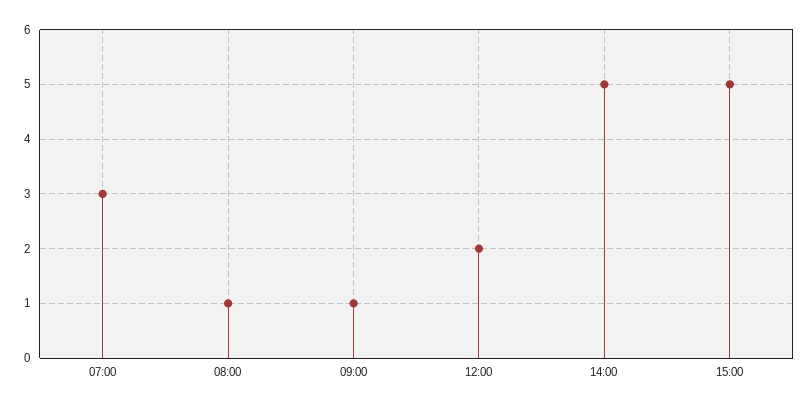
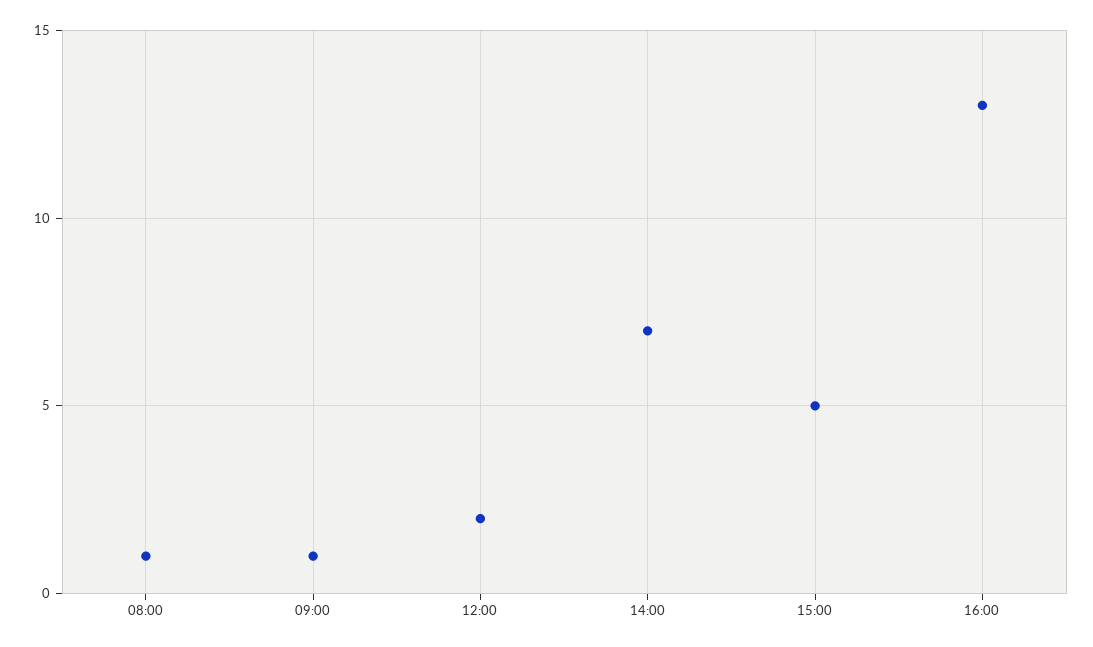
07:00: 3 -> none
14:00: 5 -> 7
16:00: none -> 13

